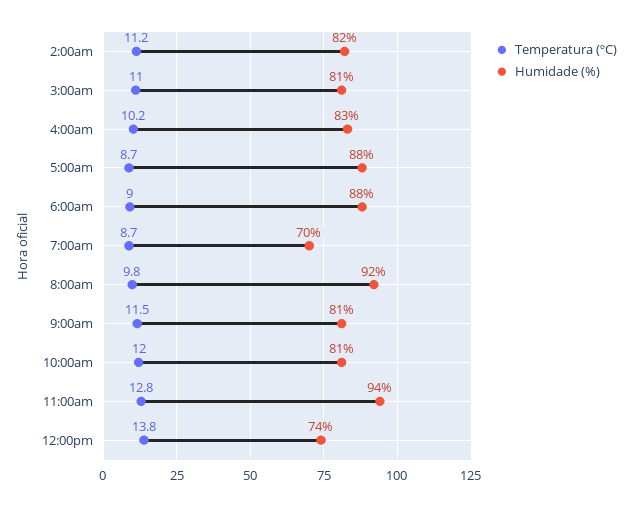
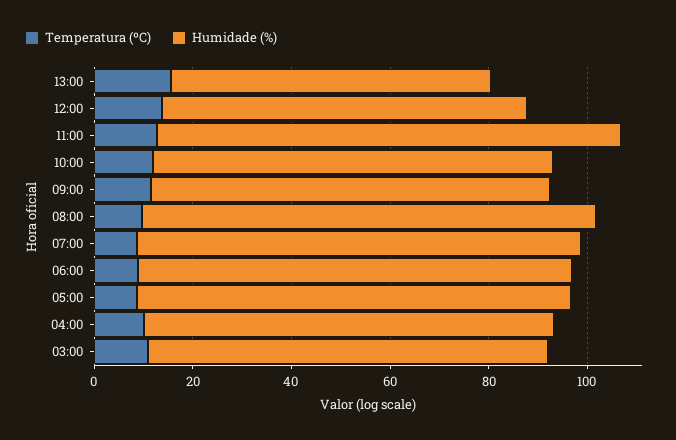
Temperatura (ºC), 2:00am: 11.2 -> none
Humidade (%), 2:00am: 82 -> none
Humidade (%), 7:00am: 70 -> 90
Temperatura (ºC), 13:00: none -> 15
Humidade (%), 13:00: none -> 65

